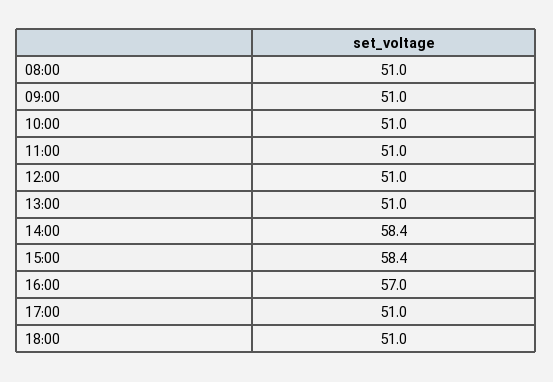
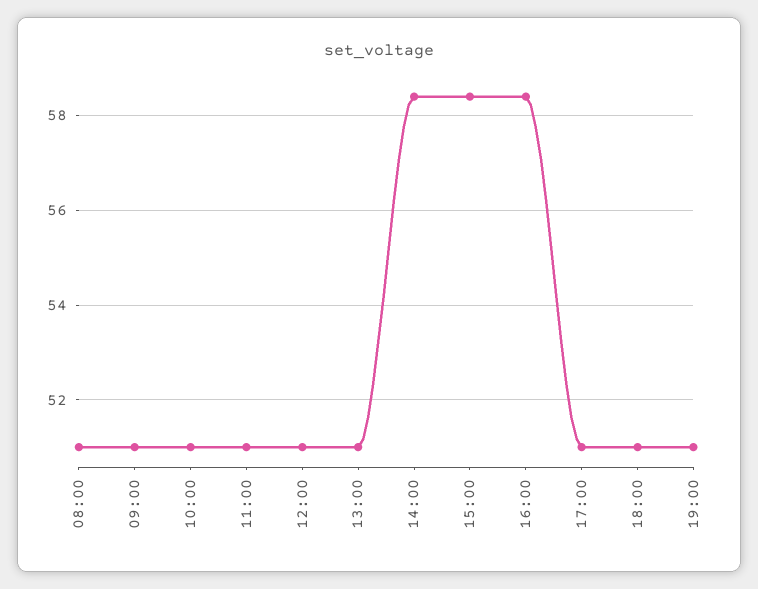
16:00: 57 -> 58.5
19:00: none -> 51

